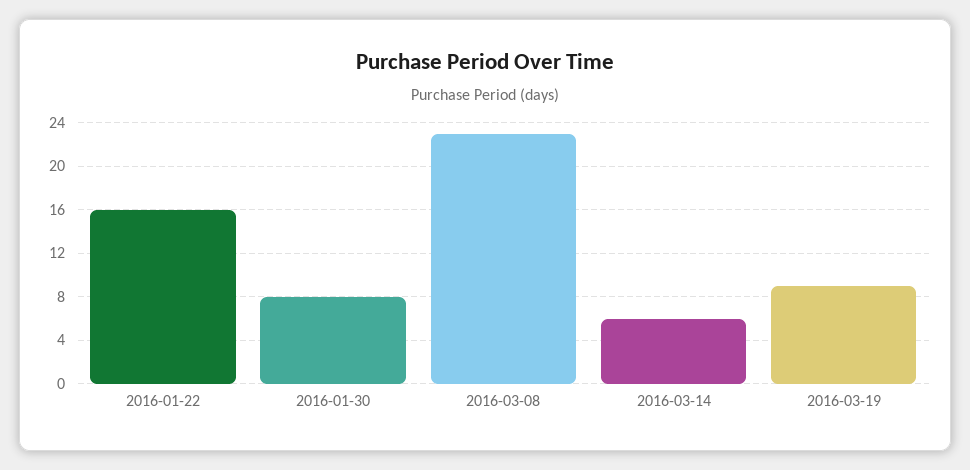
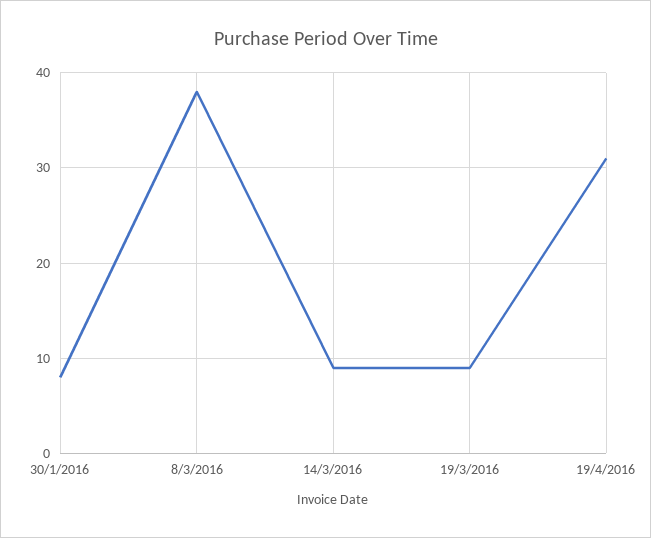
2016-01-22: 16 -> none
2016-03-08: 23 -> 38
2016-03-14: 6 -> 9
19/4/2016: none -> 31

